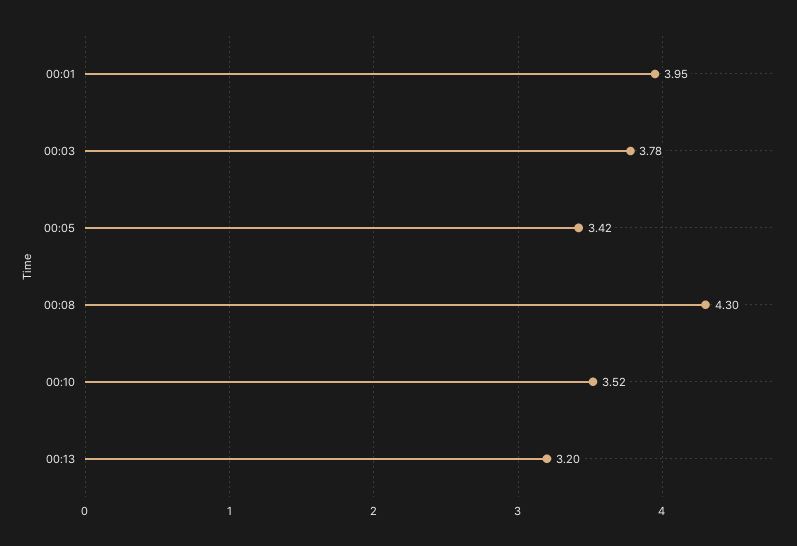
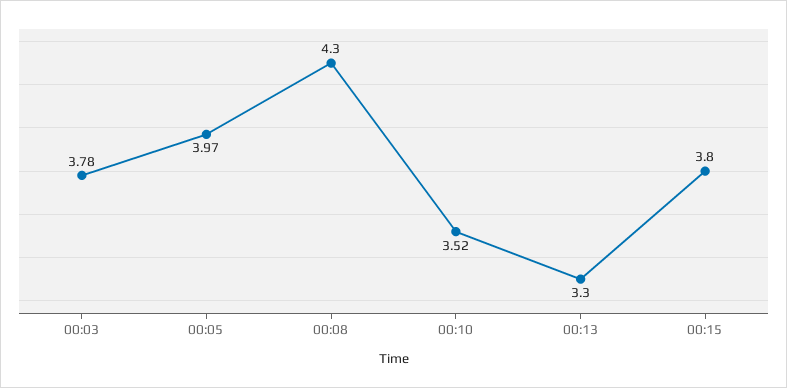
00:01: 3.95 -> none
00:05: 3.42 -> 3.97
00:13: 3.2 -> 3.3
00:15: none -> 3.8

